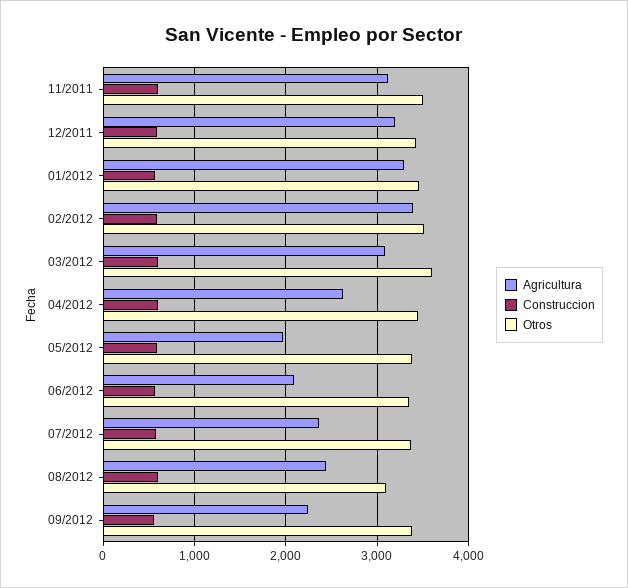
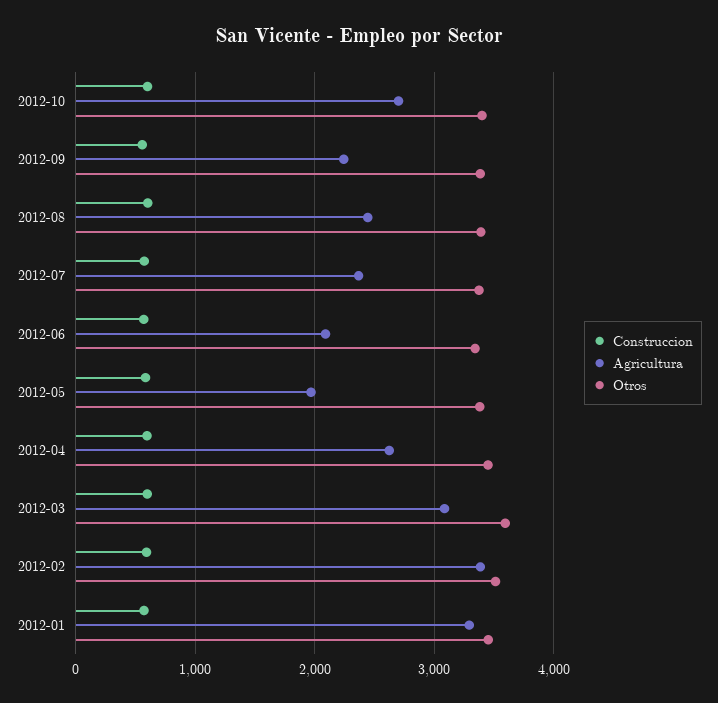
Agricultura, 11/2011: 3100 -> none
Construccion, 11/2011: 600 -> none
Otros, 11/2011: 3500 -> none
Agricultura, 12/2011: 3200 -> none
Construccion, 12/2011: 600 -> none
Otros, 12/2011: 3400 -> none
Otros, 08/2012: 3100 -> 3400
Construccion, 2012-10: none -> 600
Agricultura, 2012-10: none -> 2700
Otros, 2012-10: none -> 3400

